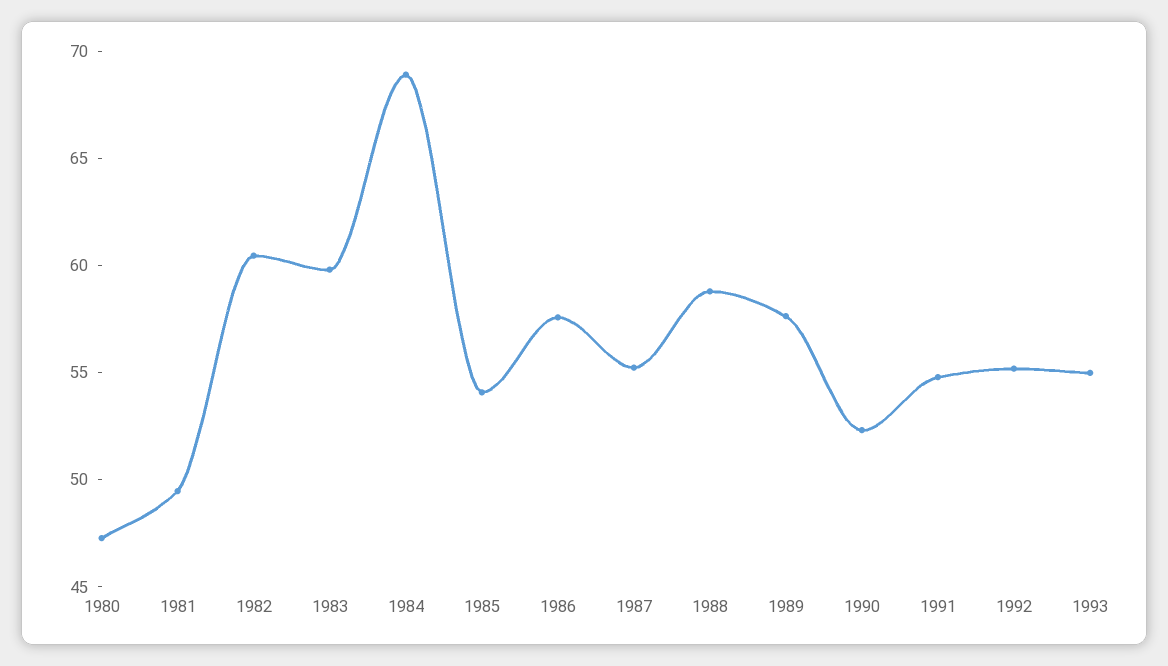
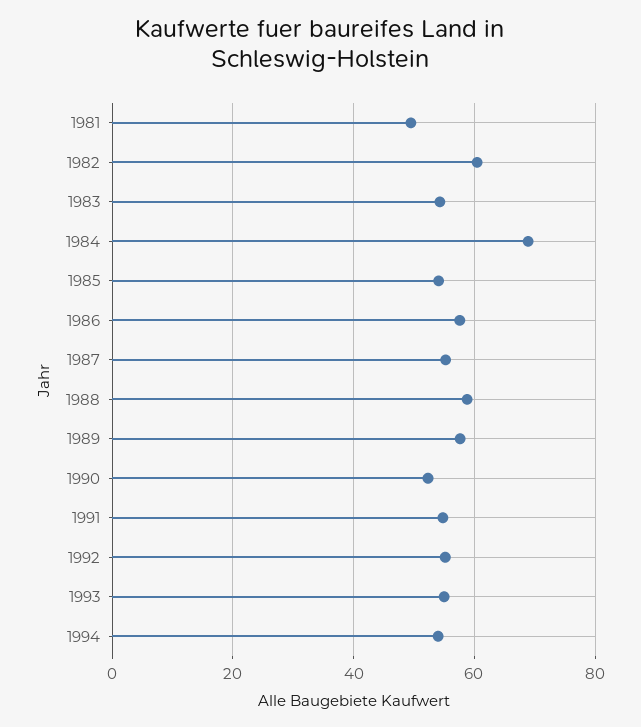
1980: 47 -> none
1983: 60 -> 54
1994: none -> 54

